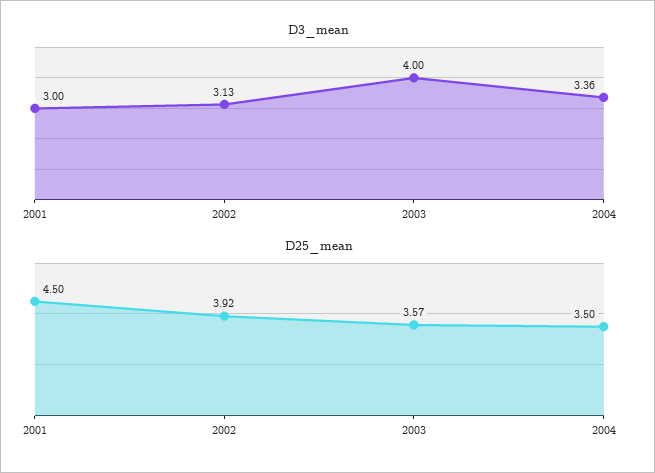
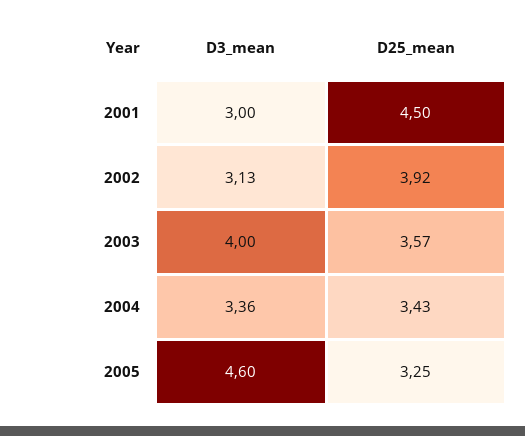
D25_mean, 2004: 3.5 -> 3.43
D3_mean, 2005: none -> 4.6
D25_mean, 2005: none -> 3.25

